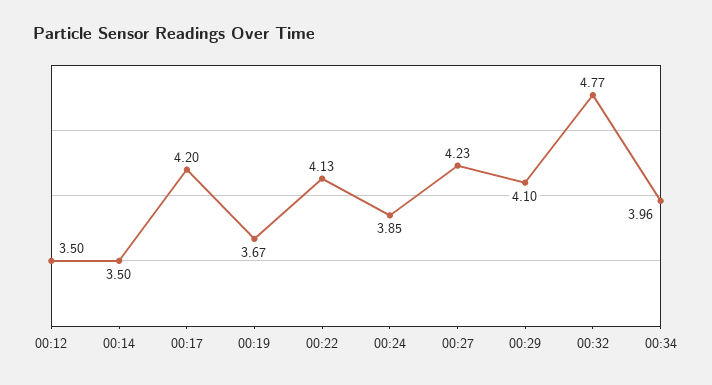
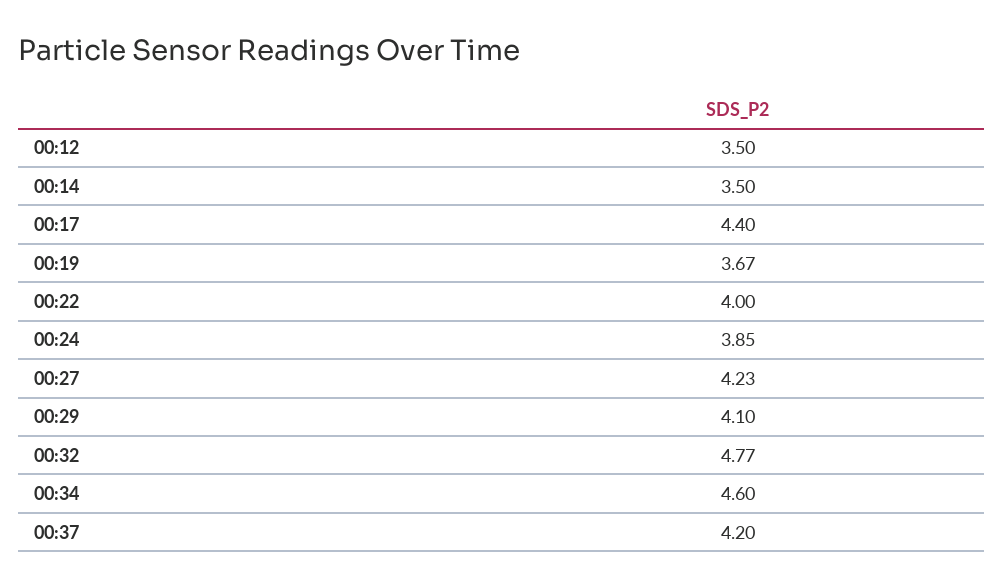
00:17: 4.2 -> 4.4
00:22: 4.13 -> 4
00:34: 3.96 -> 4.6
00:37: none -> 4.2

